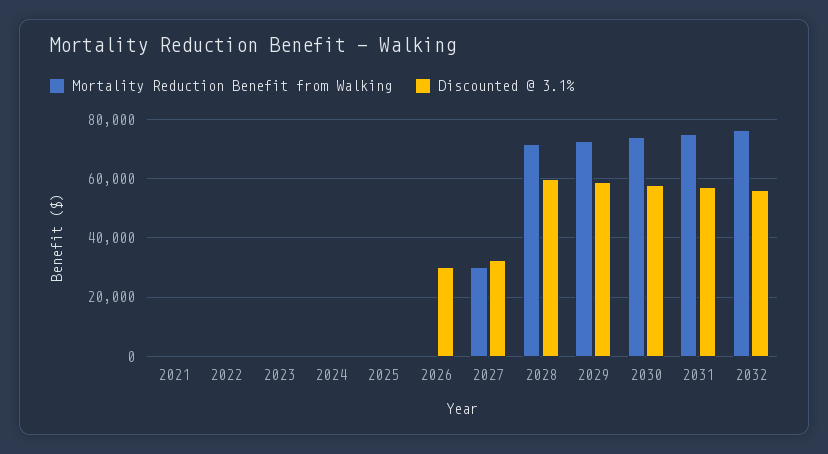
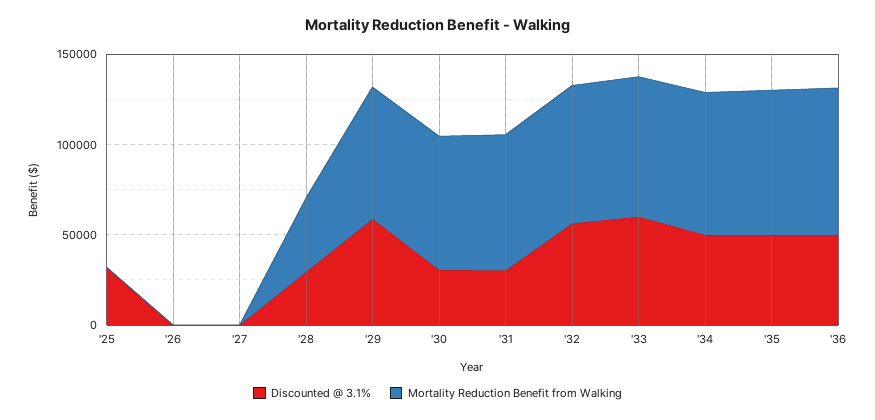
Mortality Reduction Benefit from Walking, 2021: 0 -> none
Discounted @ 3.1%, 2021: 0 -> none
Mortality Reduction Benefit from Walking, 2022: 0 -> none
Discounted @ 3.1%, 2022: 0 -> none
Mortality Reduction Benefit from Walking, 2023: 0 -> none
Discounted @ 3.1%, 2023: 0 -> none
Mortality Reduction Benefit from Walking, 2024: 0 -> none
Discounted @ 3.1%, 2024: 0 -> none
Discounted @ 3.1%, 2025: 0 -> 30000
Discounted @ 3.1%, 2026: 30000 -> 0
Mortality Reduction Benefit from Walking, 2027: 30000 -> 0
Discounted @ 3.1%, 2027: 32500 -> 0
Mortality Reduction Benefit from Walking, 2028: 72500 -> 40000
Discounted @ 3.1%, 2028: 60000 -> 30000
Discounted @ 3.1%, 2030: 57500 -> 30000
Discounted @ 3.1%, 2031: 57500 -> 30000
Discounted @ 3.1%, '33: none -> 60000
Mortality Reduction Benefit from Walking, '33: none -> 80000
Discounted @ 3.1%, '34: none -> 50000
Mortality Reduction Benefit from Walking, '34: none -> 80000
Discounted @ 3.1%, '35: none -> 50000
Mortality Reduction Benefit from Walking, '35: none -> 80000
Discounted @ 3.1%, '36: none -> 50000
Mortality Reduction Benefit from Walking, '36: none -> 80000

